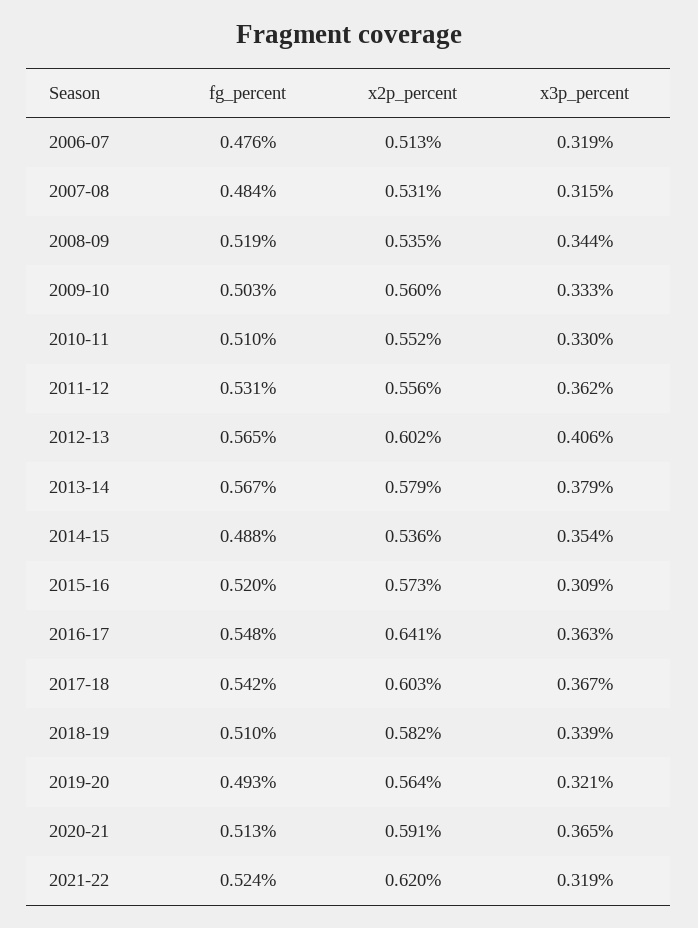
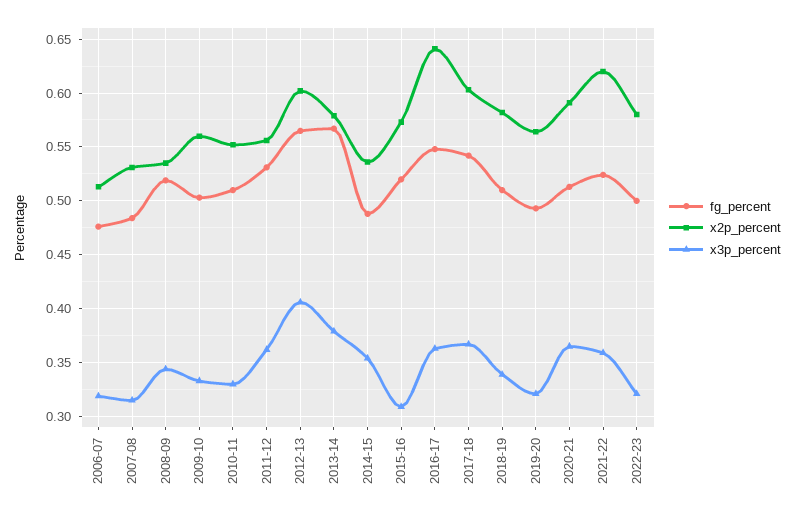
x3p_percent, 2021-22: 0.319 -> 0.36
fg_percent, 2022-23: none -> 0.5
x2p_percent, 2022-23: none -> 0.58
x3p_percent, 2022-23: none -> 0.32

